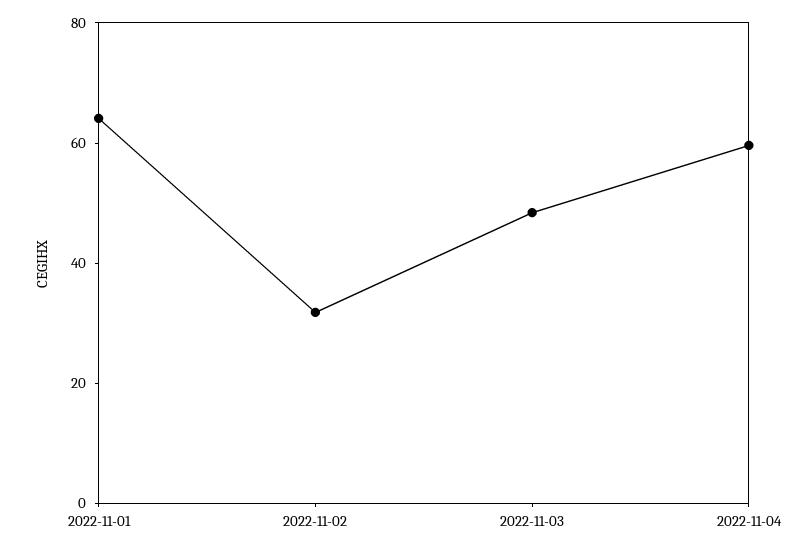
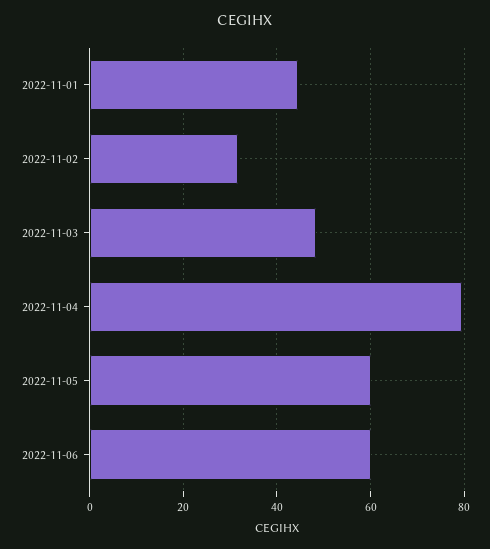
2022-11-01: 65 -> 44
2022-11-04: 60 -> 80
2022-11-05: none -> 60
2022-11-06: none -> 60

